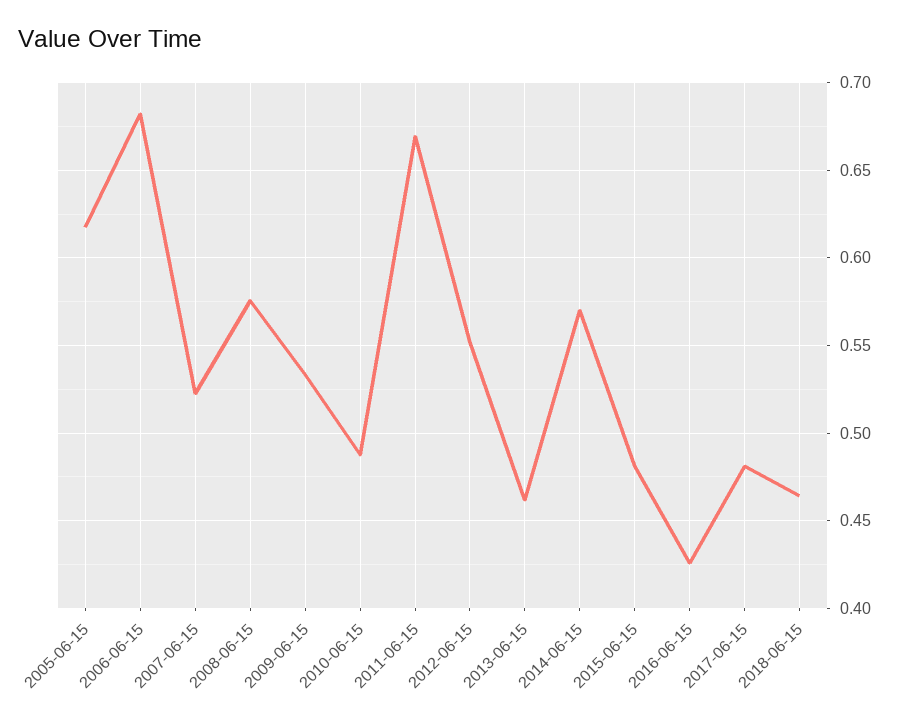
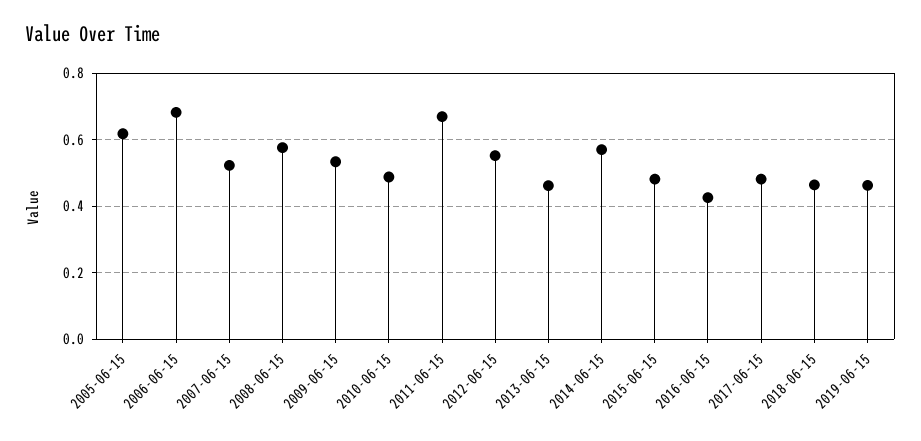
2019-06-15: none -> 0.46

